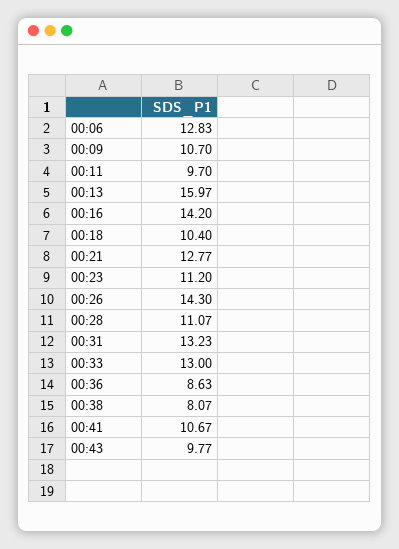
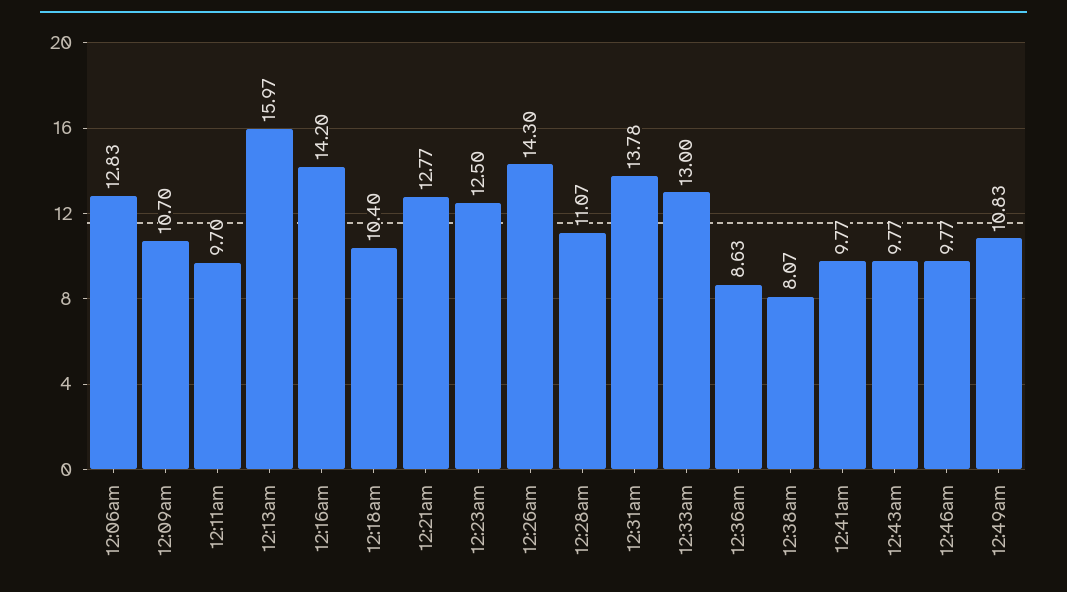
00:23: 11.2 -> 12.5
00:31: 13.23 -> 13.78
00:41: 10.67 -> 9.77
12:46am: none -> 9.77
12:49am: none -> 10.83

